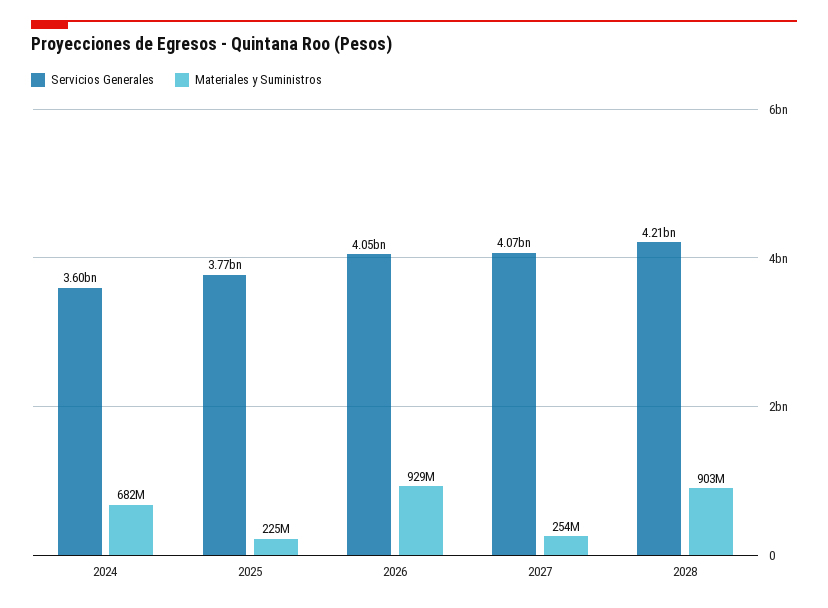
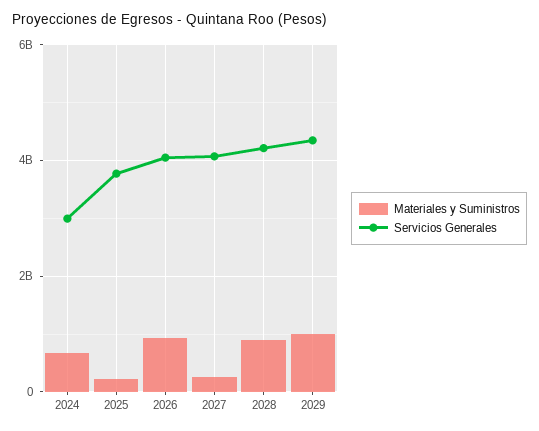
Servicios Generales, 2024: 3600000000 -> 3000000000
Materiales y Suministros, 2029: none -> 1000000000
Servicios Generales, 2029: none -> 4400000000

